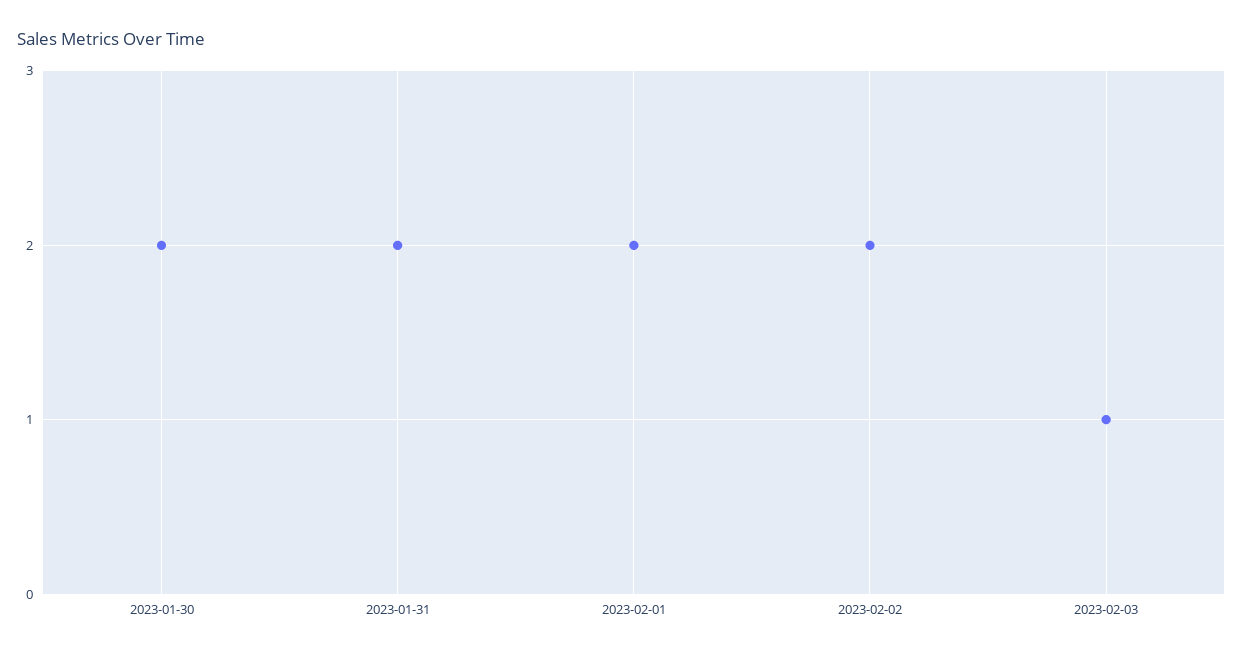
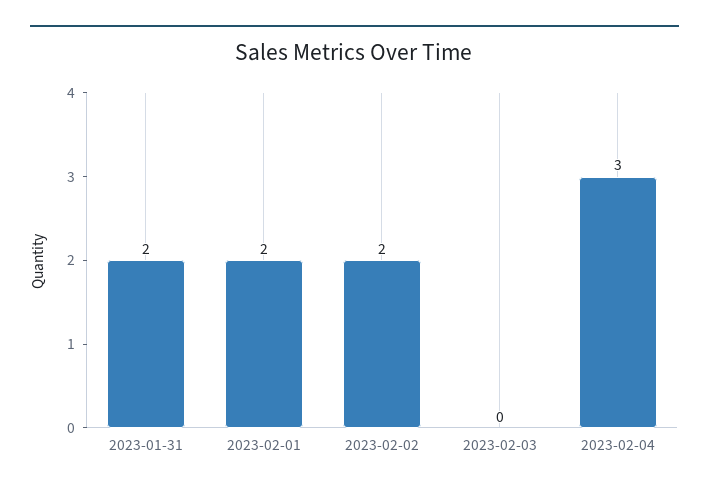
2023-01-30: 2 -> none
2023-02-03: 1 -> 0
2023-02-04: none -> 3

